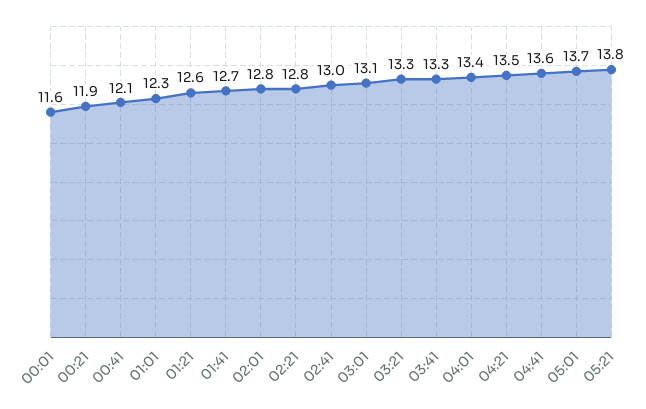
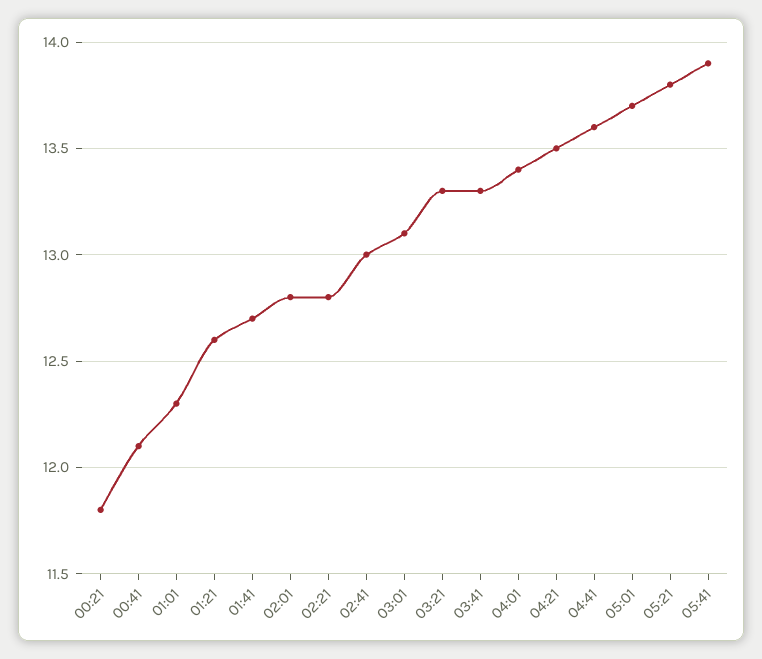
00:01: 11.6 -> none
00:21: 11.9 -> 11.8
05:41: none -> 13.9

